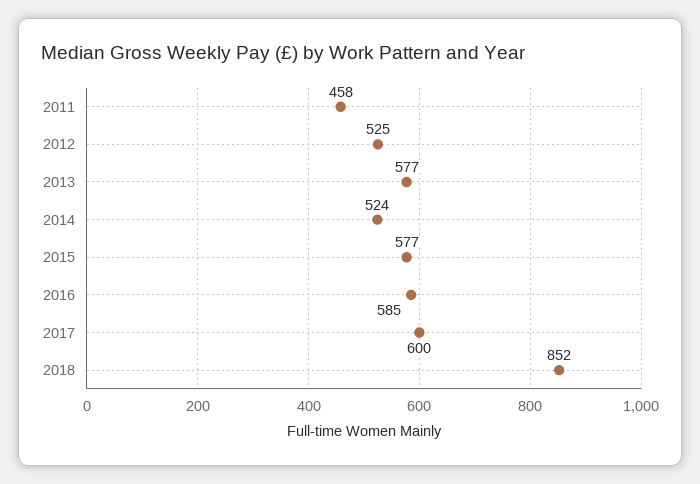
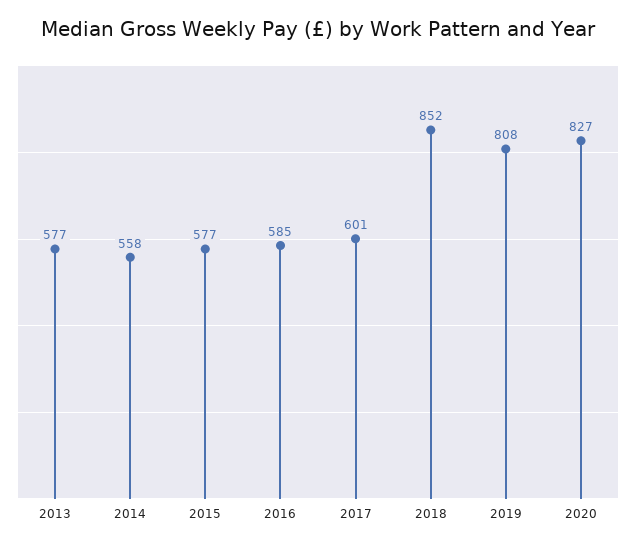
2011: 458 -> none
2012: 525 -> none
2014: 524 -> 558
2017: 600 -> 601
2019: none -> 808
2020: none -> 827

